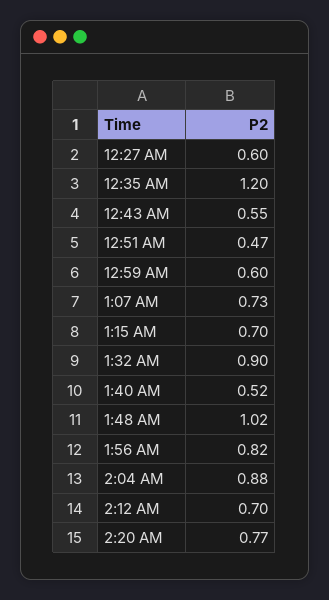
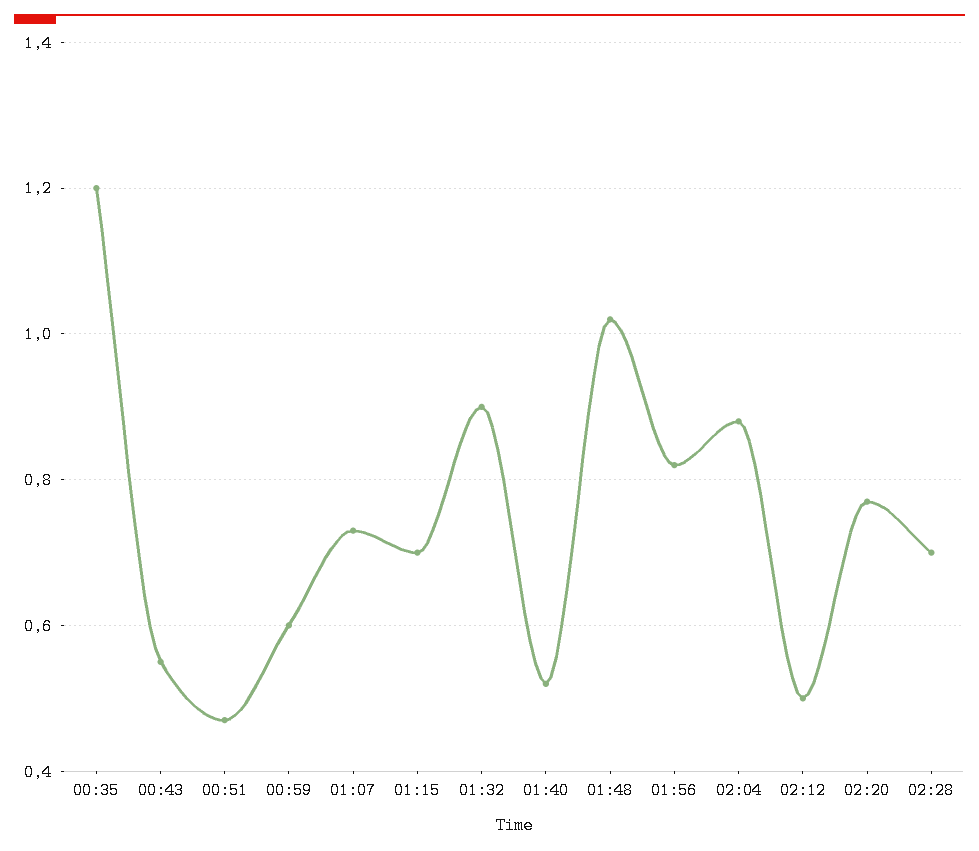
12:27 AM: 0.6 -> none
2:12 AM: 0.7 -> 0.5
02:28: none -> 0.7

